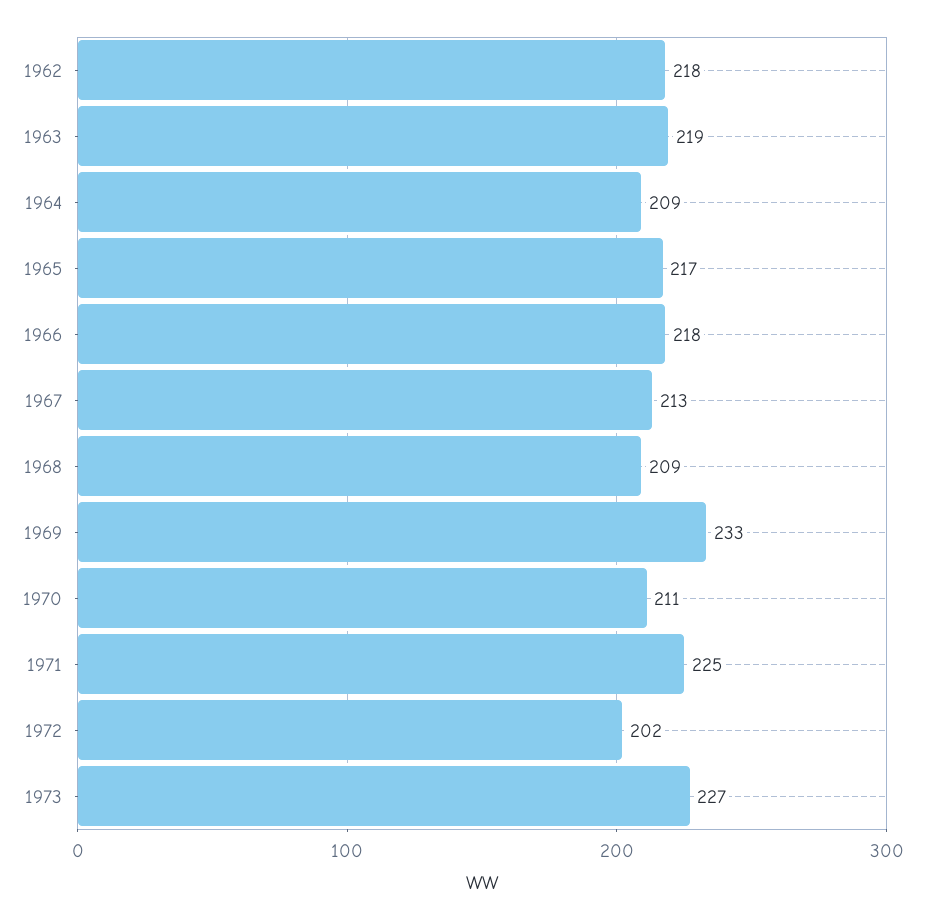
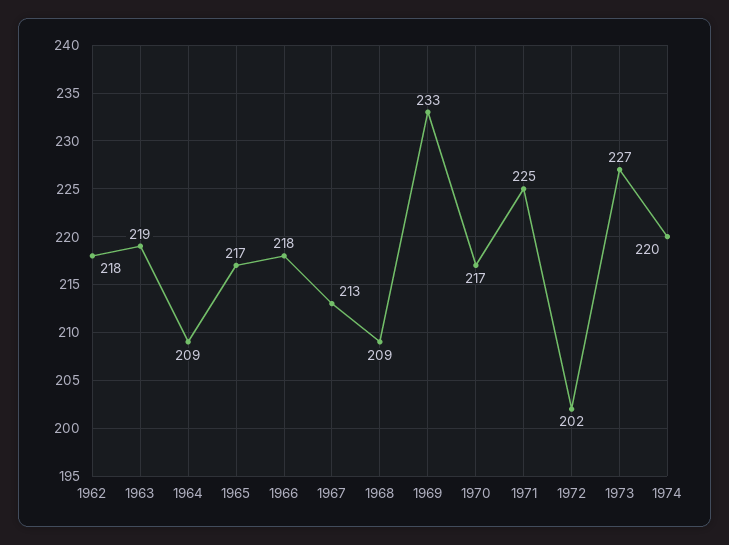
1970: 211 -> 217
1974: none -> 220

